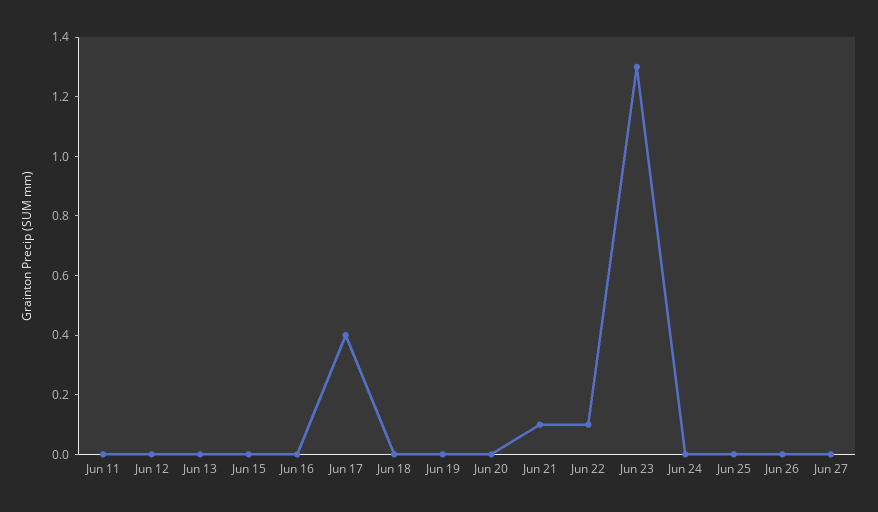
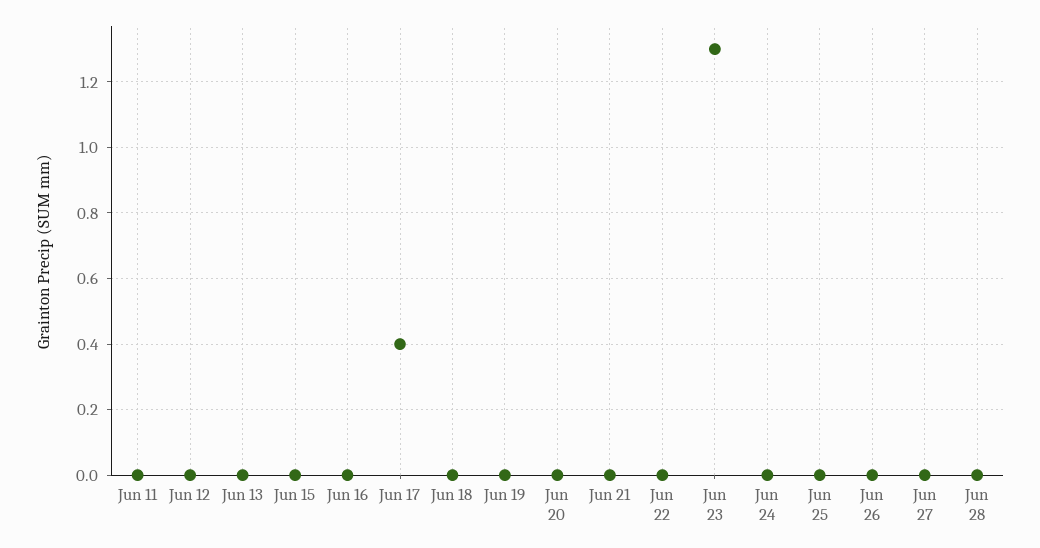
Jun 21: 0.1 -> 0
Jun 22: 0.1 -> 0
Jun 28: none -> 0

